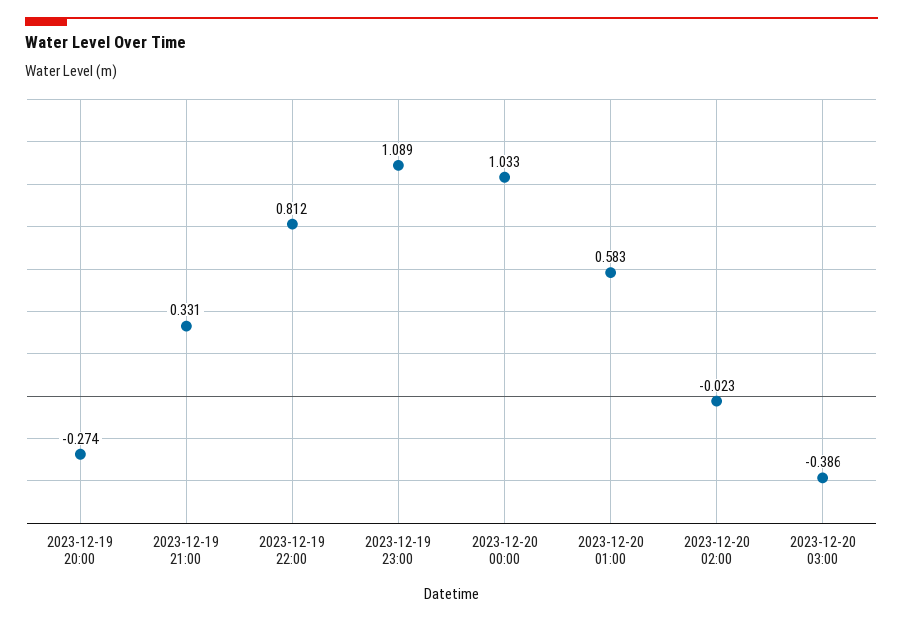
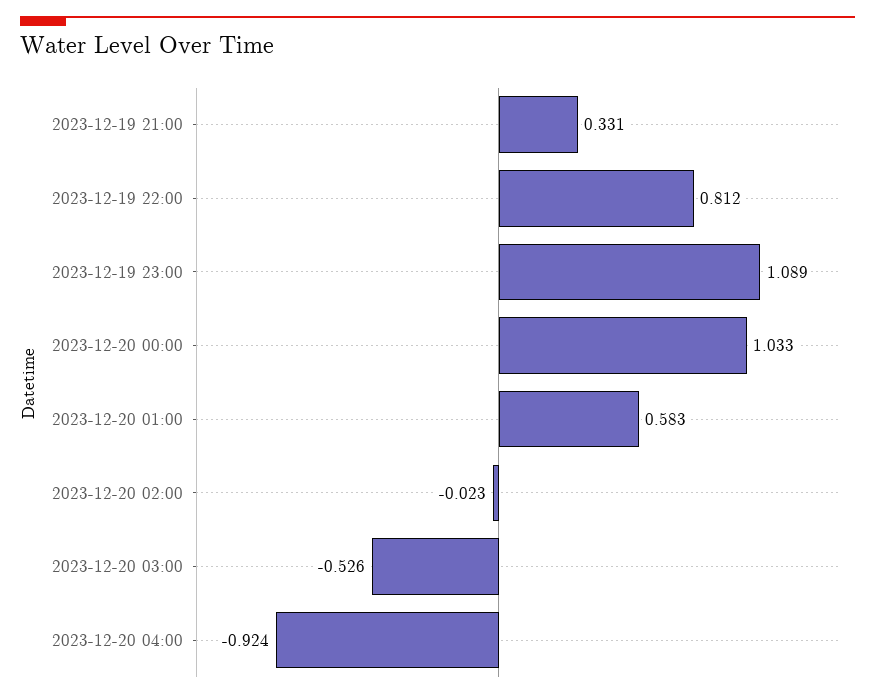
2023-12-19 20:00: -0.274 -> none
2023-12-20 03:00: -0.386 -> -0.526
2023-12-20 04:00: none -> -0.924

